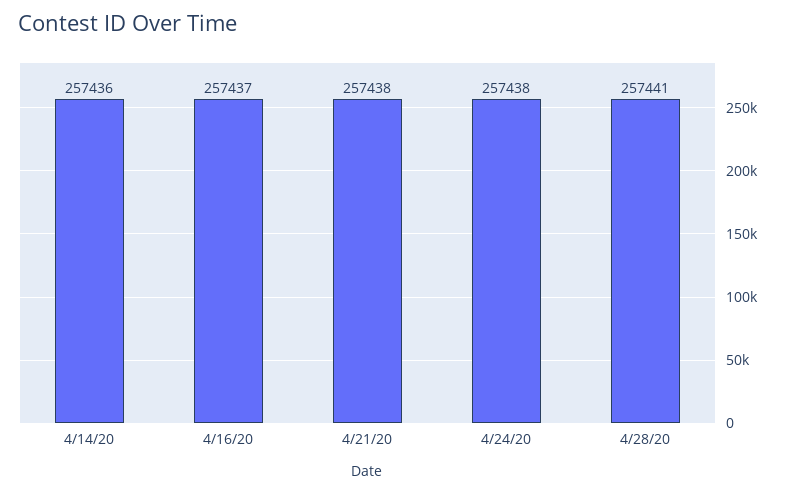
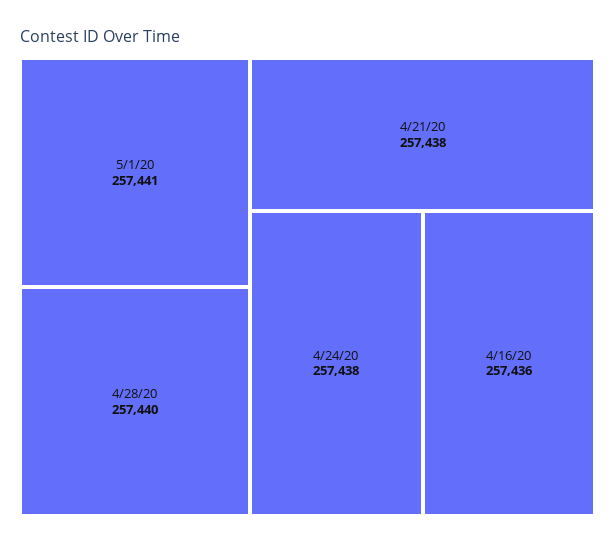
4/14/20: 257436 -> none
4/16/20: 257437 -> 257436
4/28/20: 257441 -> 257440
5/1/20: none -> 257441

